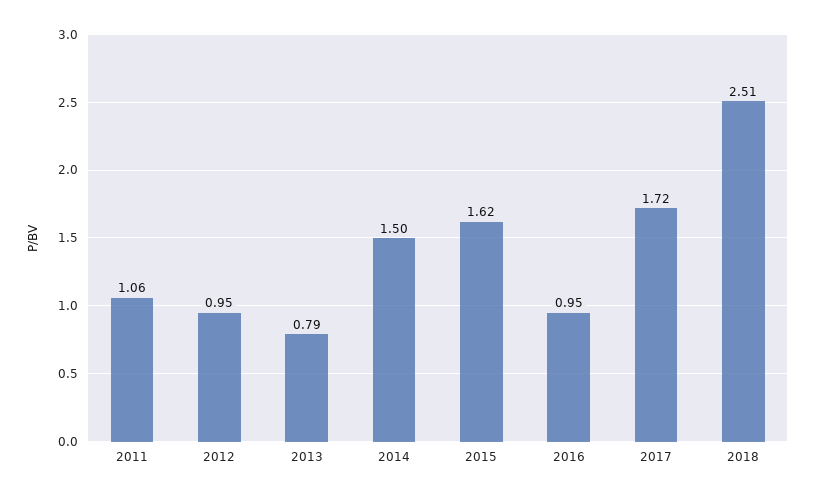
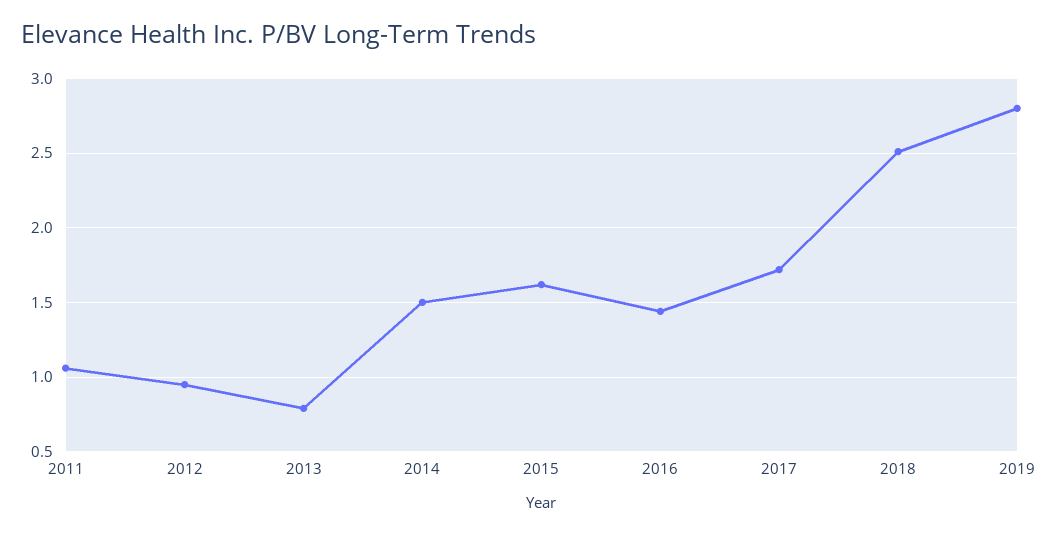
2016: 0.95 -> 1.45
2019: none -> 2.8

